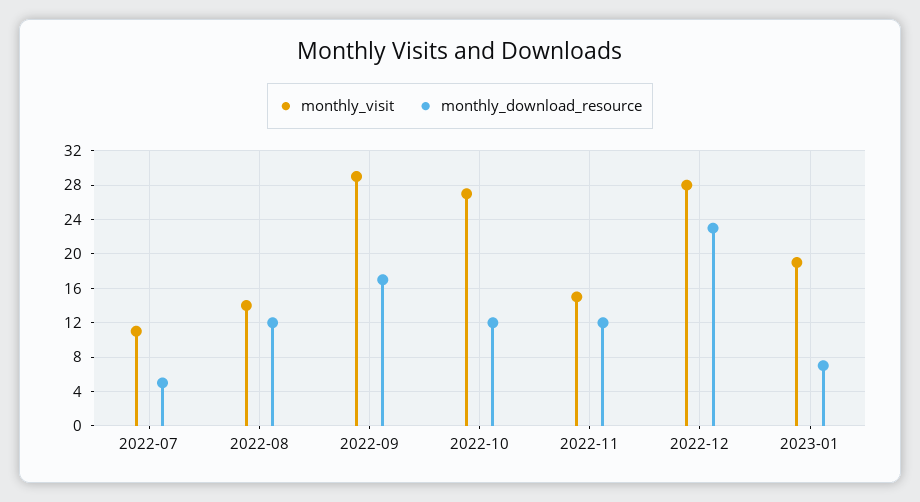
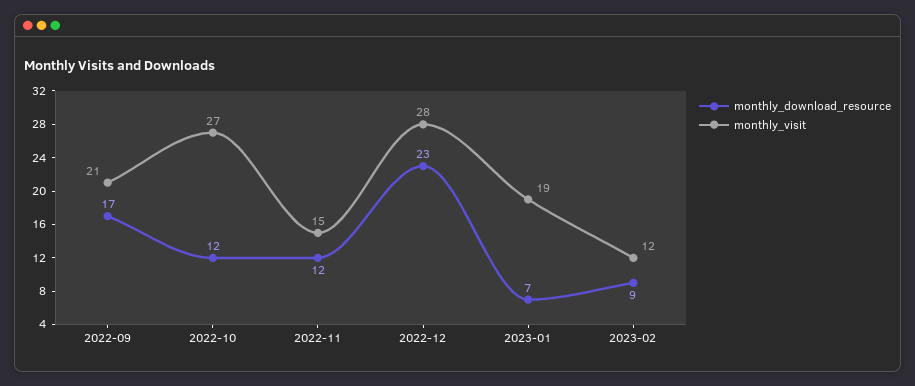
monthly_visit, 2022-07: 11 -> none
monthly_download_resource, 2022-07: 5 -> none
monthly_visit, 2022-08: 14 -> none
monthly_download_resource, 2022-08: 12 -> none
monthly_visit, 2022-09: 29 -> 21
monthly_download_resource, 2023-02: none -> 9
monthly_visit, 2023-02: none -> 12

